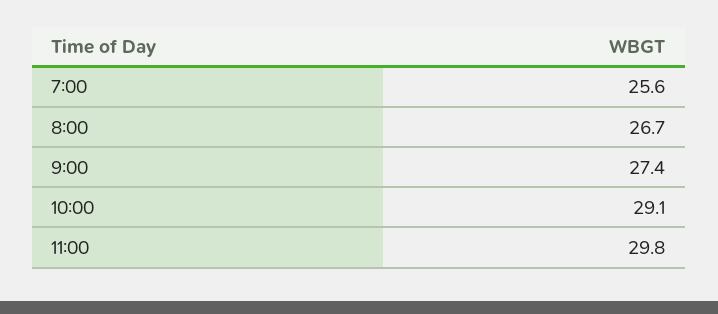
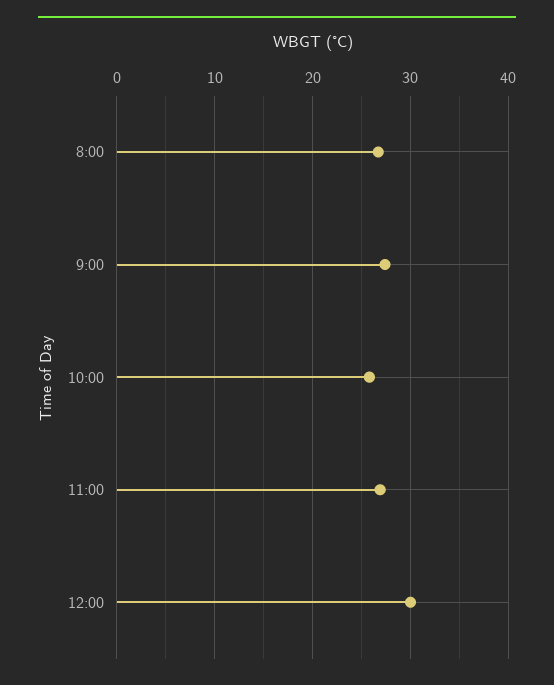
7:00: 25.6 -> none
10:00: 29.1 -> 26
11:00: 29.8 -> 27
12:00: none -> 30

